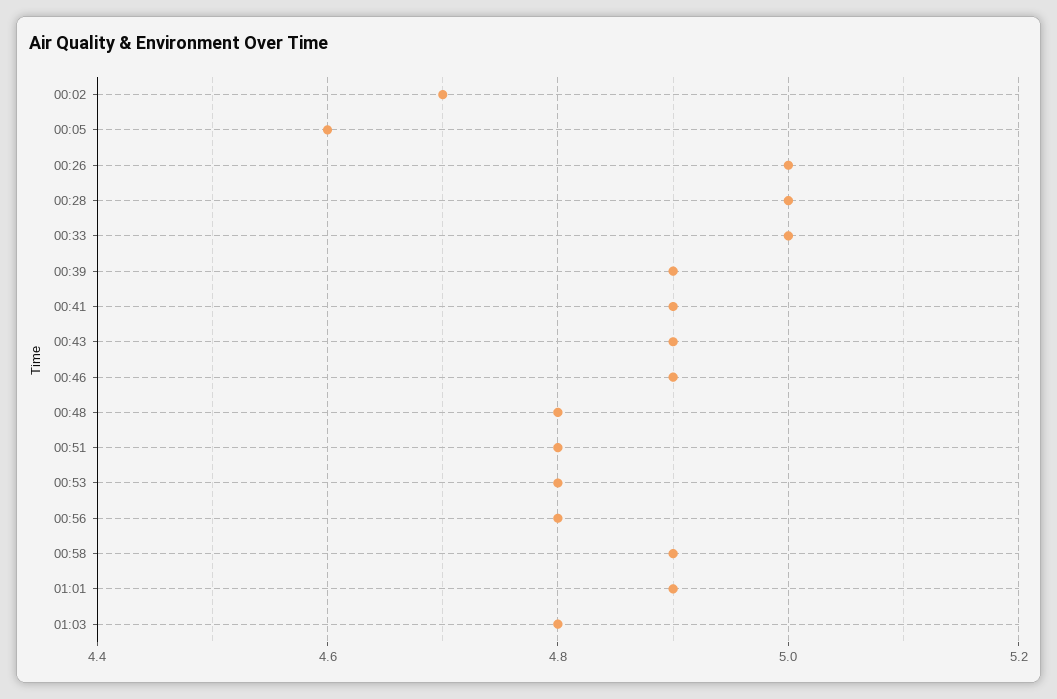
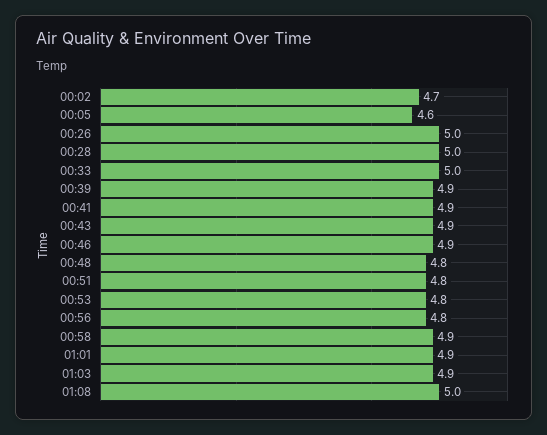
01:03: 4.8 -> 4.9
01:08: none -> 5

